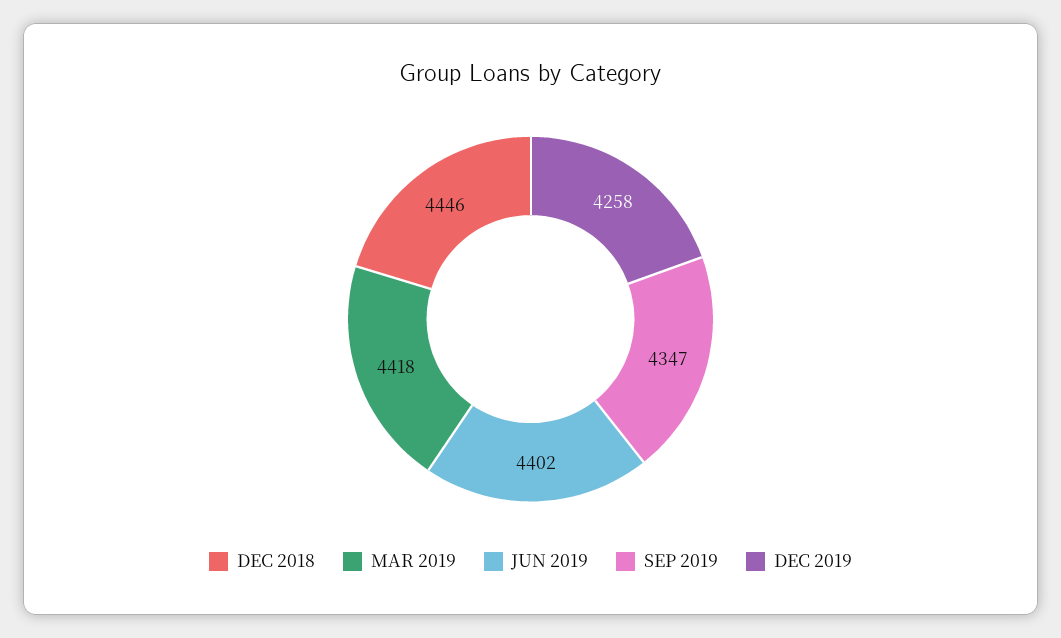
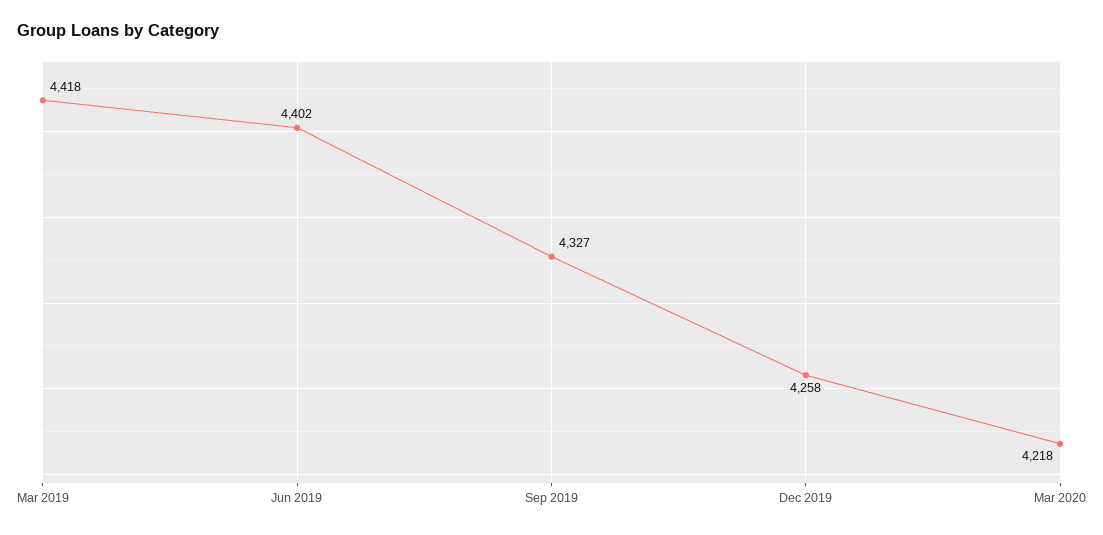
DEC 2018: 4446 -> none
SEP 2019: 4347 -> 4327
Mar 2020: none -> 4218

